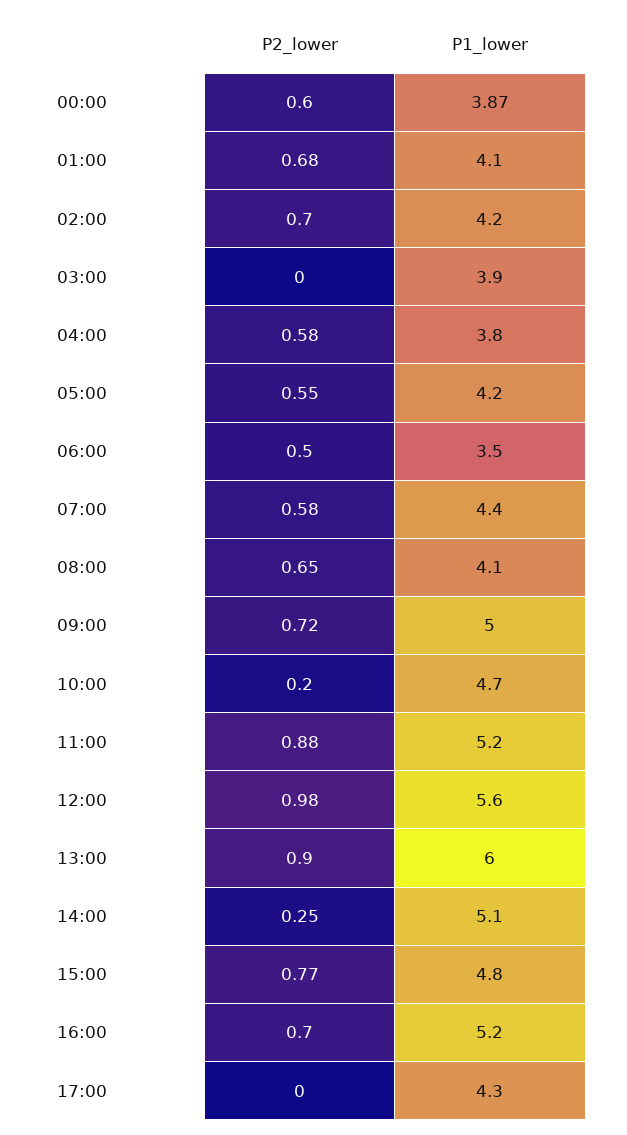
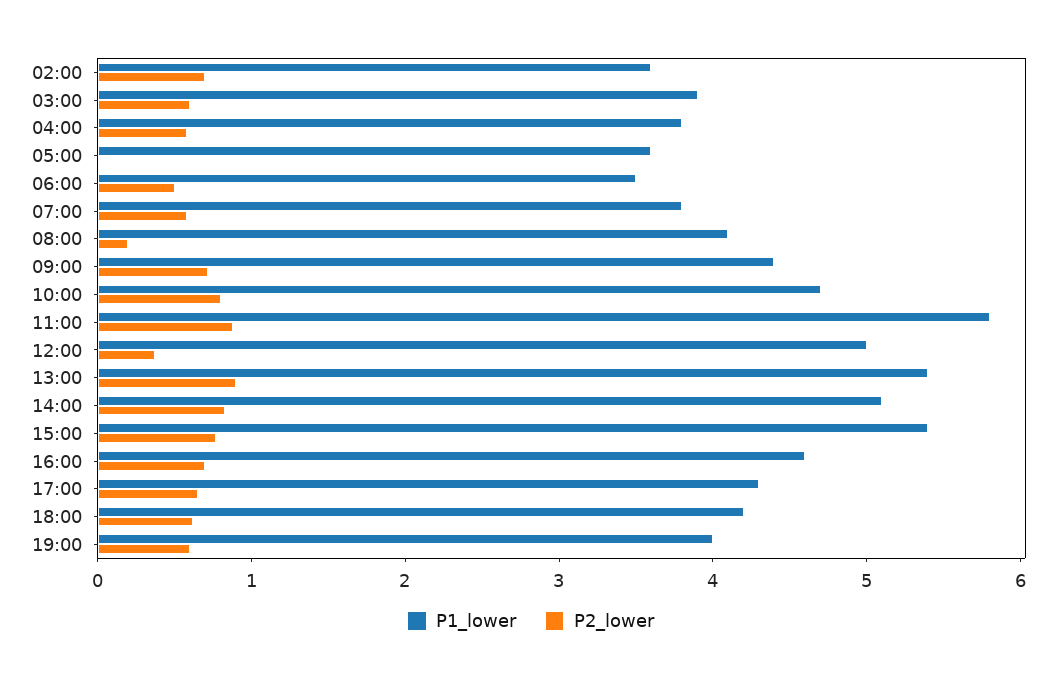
P2_lower, 00:00: 0.6 -> none
P1_lower, 00:00: 3.87 -> none
P2_lower, 01:00: 0.68 -> none
P1_lower, 01:00: 4.1 -> none
P1_lower, 02:00: 4.2 -> 3.6
P2_lower, 03:00: 0 -> 0.6
P2_lower, 05:00: 0.55 -> 0
P1_lower, 05:00: 4.2 -> 3.6
P1_lower, 07:00: 4.4 -> 3.8
P2_lower, 08:00: 0.65 -> 0.2
P1_lower, 09:00: 5 -> 4.4
P2_lower, 10:00: 0.2 -> 0.8
P1_lower, 11:00: 5.2 -> 5.8
P2_lower, 12:00: 0.98 -> 0.4
P1_lower, 12:00: 5.6 -> 5
P1_lower, 13:00: 6 -> 5.4
P2_lower, 14:00: 0.25 -> 0.8
P1_lower, 15:00: 4.8 -> 5.4
P1_lower, 16:00: 5.2 -> 4.6
P2_lower, 17:00: 0 -> 0.6
P1_lower, 18:00: none -> 4.2
P2_lower, 18:00: none -> 0.6
P1_lower, 19:00: none -> 4
P2_lower, 19:00: none -> 0.6

